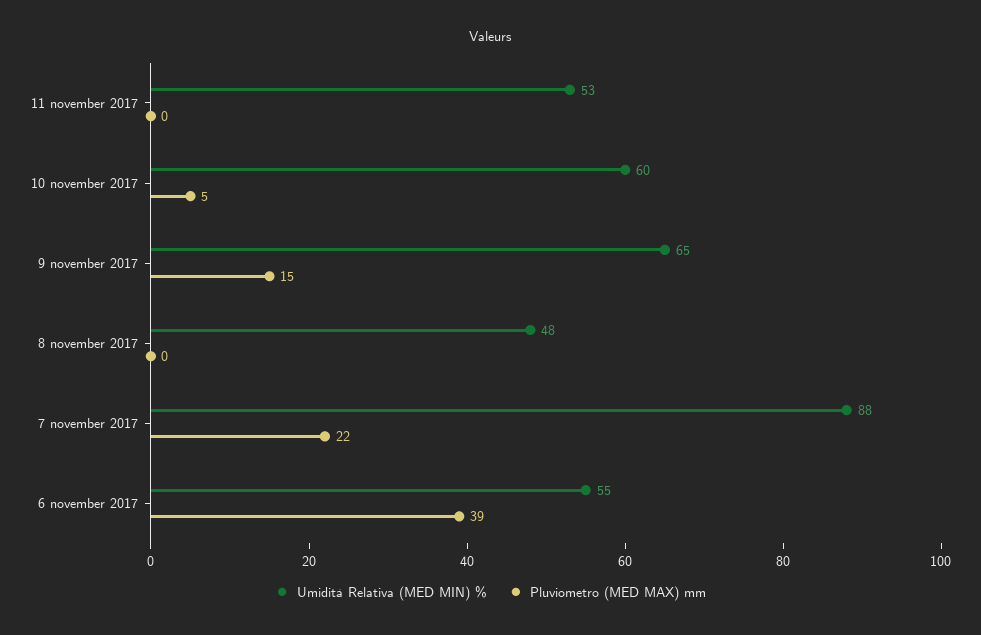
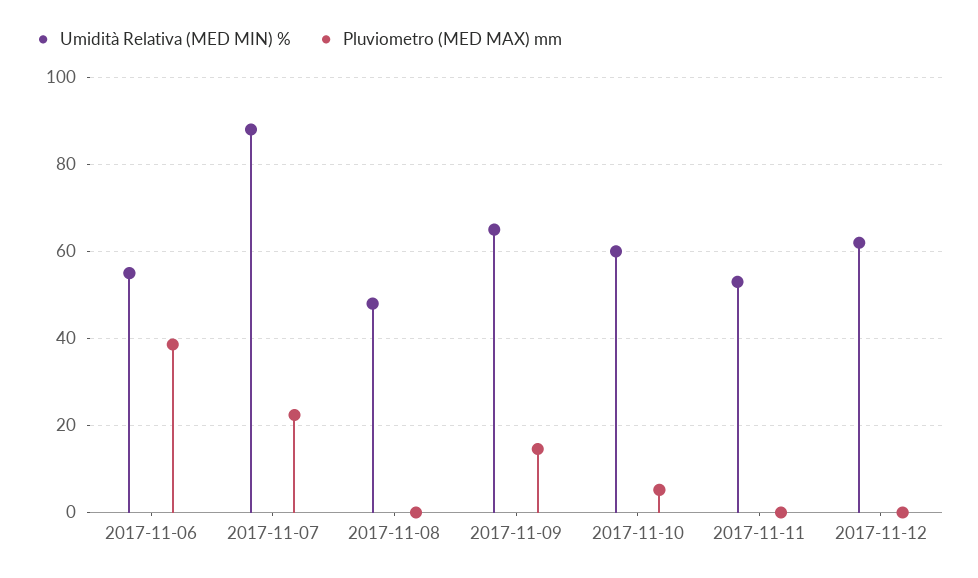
Umidità Relativa (MED MIN) %, 2017-11-12: none -> 62
Pluviometro (MED MAX) mm, 2017-11-12: none -> 0

